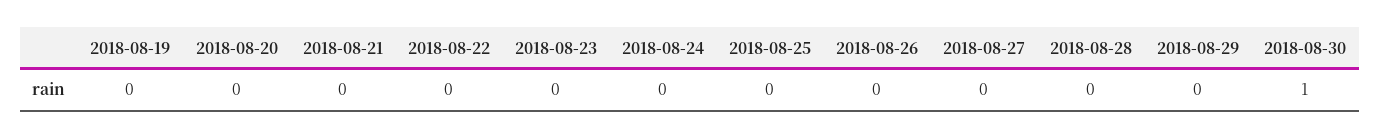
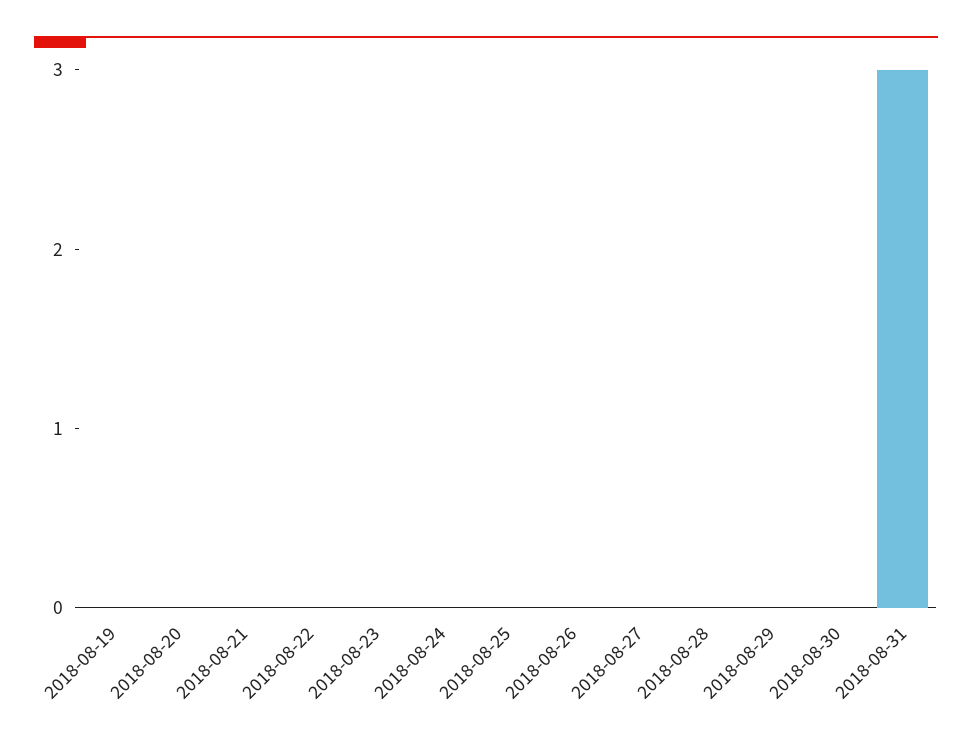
2018-08-30: 1 -> 0
2018-08-31: none -> 3

